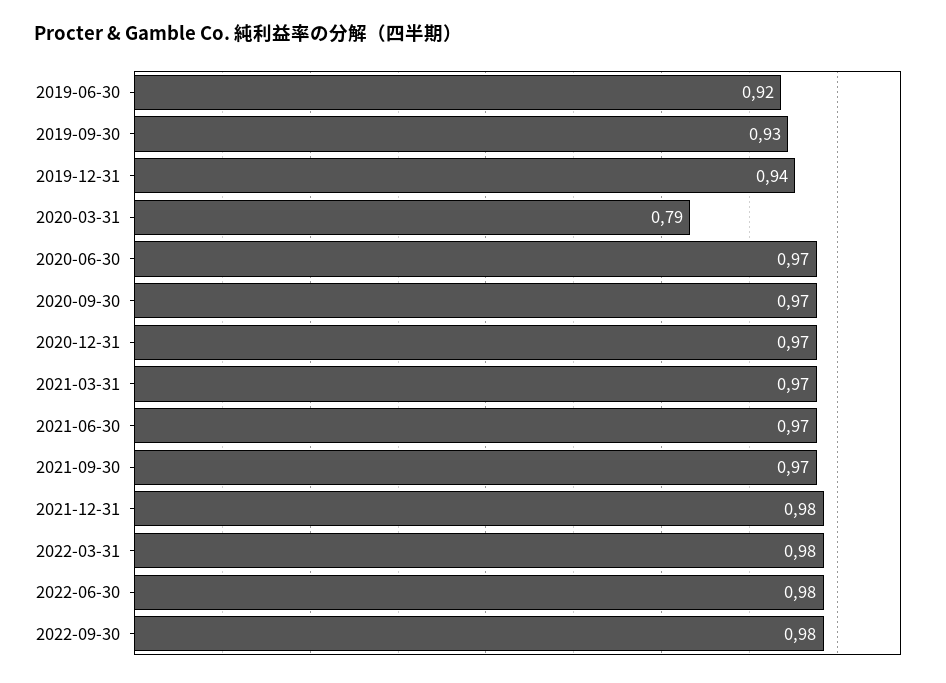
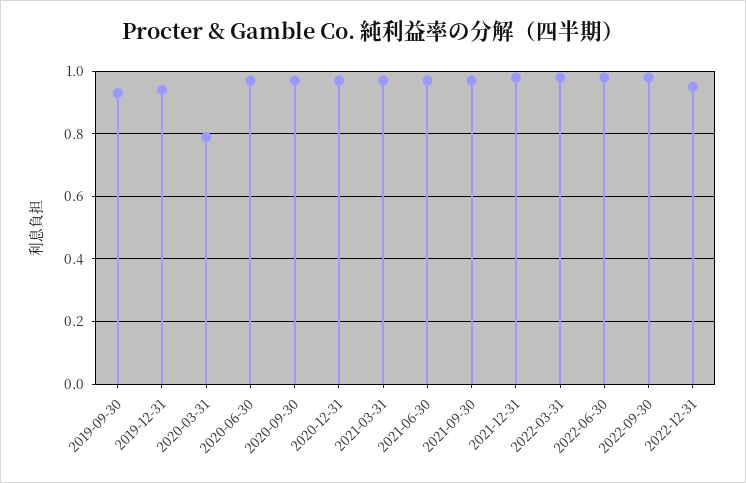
2019-06-30: 0.92 -> none
2022-12-31: none -> 0.95

